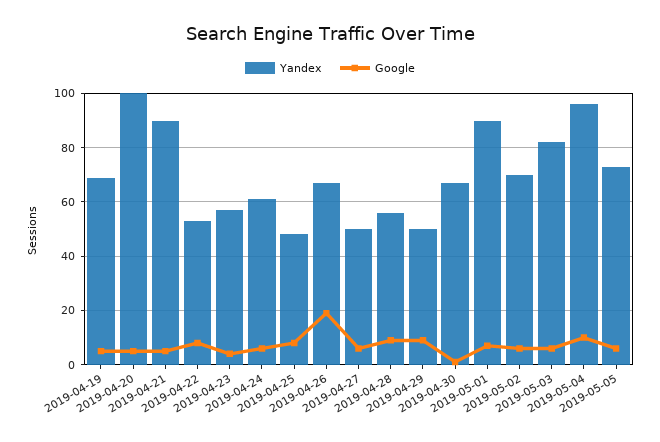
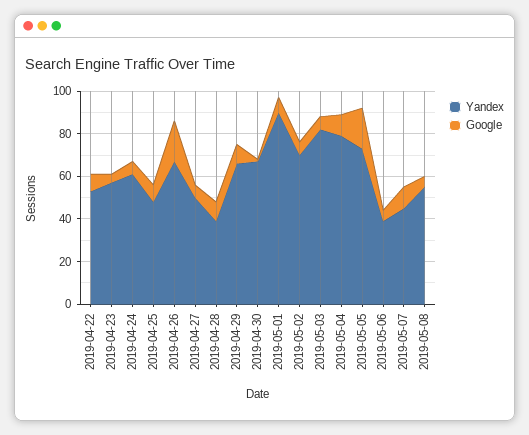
Yandex, 2019-04-19: 70 -> none
Google, 2019-04-19: 5 -> none
Yandex, 2019-04-20: 100 -> none
Google, 2019-04-20: 5 -> none
Yandex, 2019-04-21: 90 -> none
Google, 2019-04-21: 5 -> none
Yandex, 2019-04-28: 55 -> 40
Yandex, 2019-04-29: 50 -> 65
Yandex, 2019-05-04: 95 -> 80
Google, 2019-05-05: 5 -> 20
Yandex, 2019-05-06: none -> 40
Google, 2019-05-06: none -> 5
Yandex, 2019-05-07: none -> 45
Google, 2019-05-07: none -> 10
Yandex, 2019-05-08: none -> 55
Google, 2019-05-08: none -> 5

